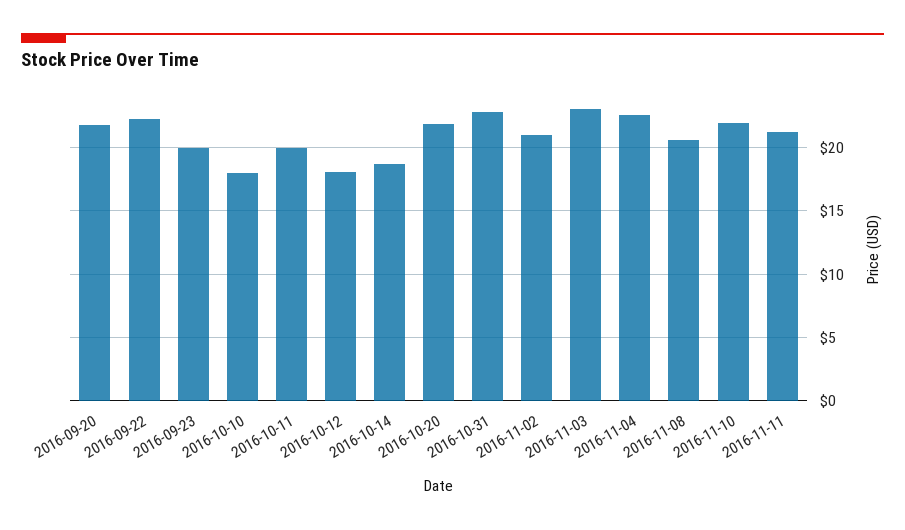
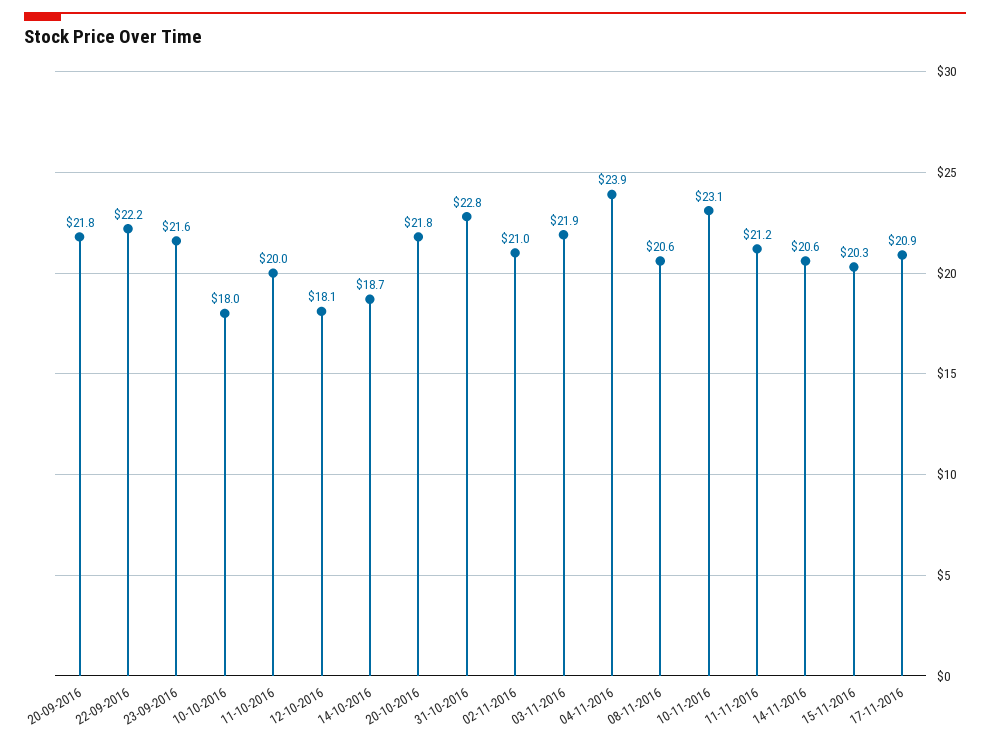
2016-09-23: 20 -> 21.6
2016-11-03: 23 -> 21.9
2016-11-04: 22.5 -> 23.9
2016-11-10: 22 -> 23.1
14-11-2016: none -> 20.6
15-11-2016: none -> 20.3
17-11-2016: none -> 20.9

